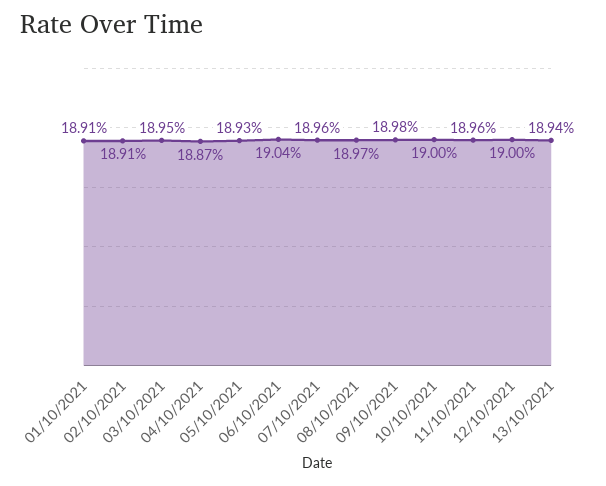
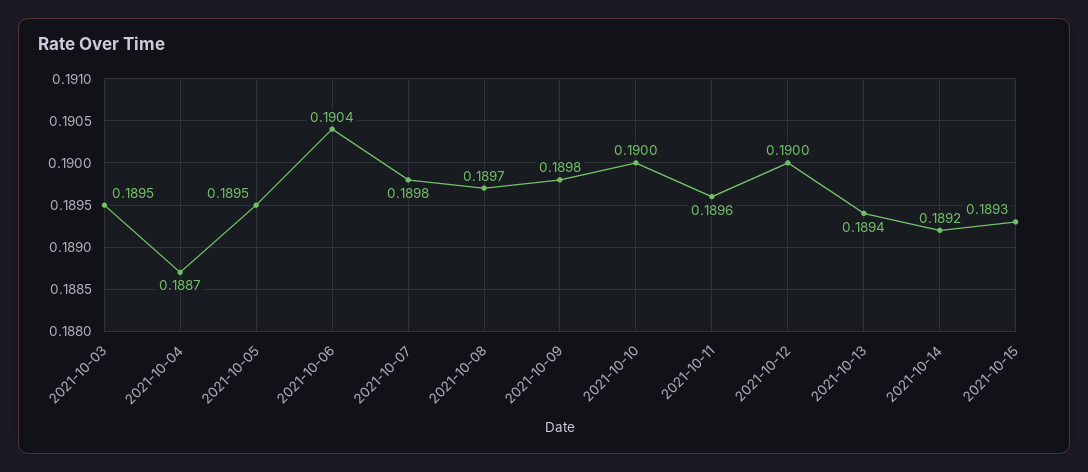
01/10/2021: 0.1891 -> none
02/10/2021: 0.1891 -> none
05/10/2021: 0.1893 -> 0.1895
07/10/2021: 0.1896 -> 0.1898
2021-10-14: none -> 0.1892
2021-10-15: none -> 0.1893

